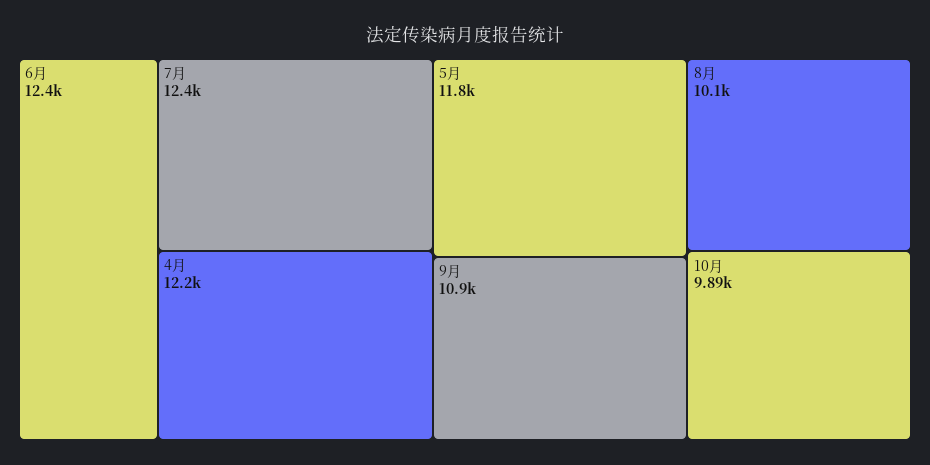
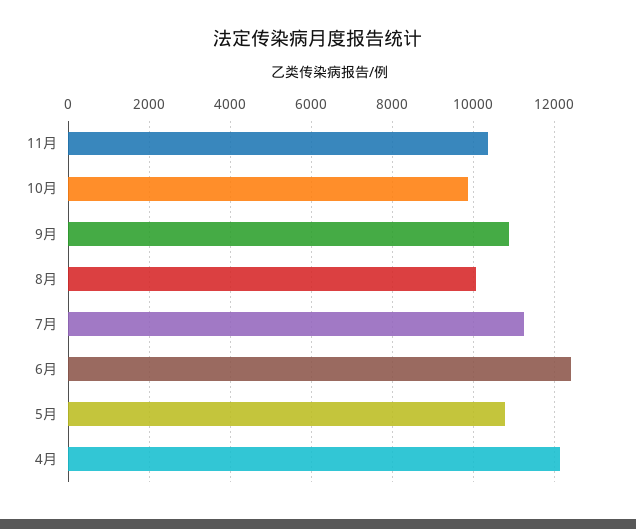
7月: 12400 -> 11200
5月: 11800 -> 10800
11月: none -> 10400

